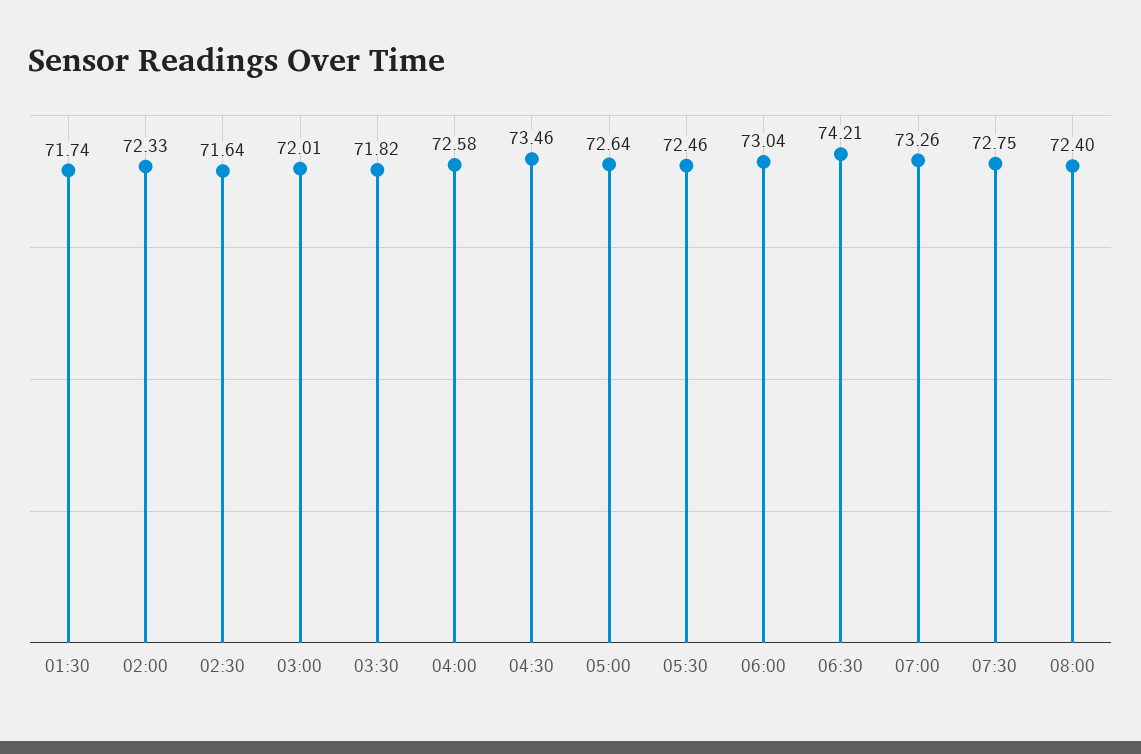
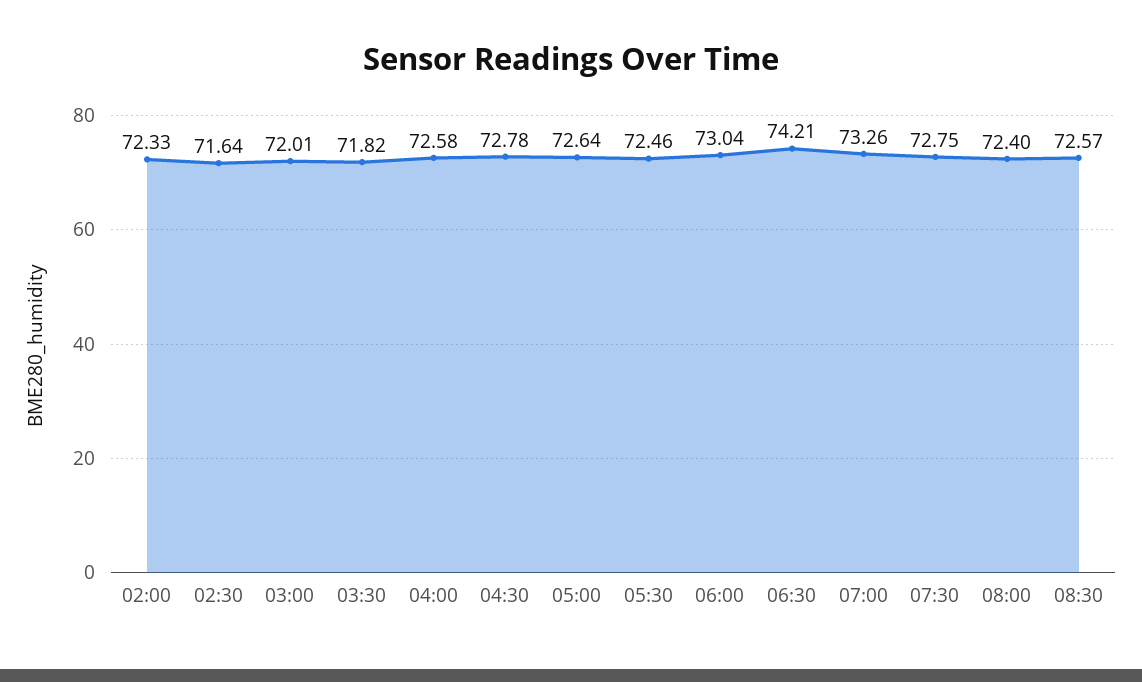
01:30: 71.74 -> none
04:30: 73.46 -> 72.78
08:30: none -> 72.57

